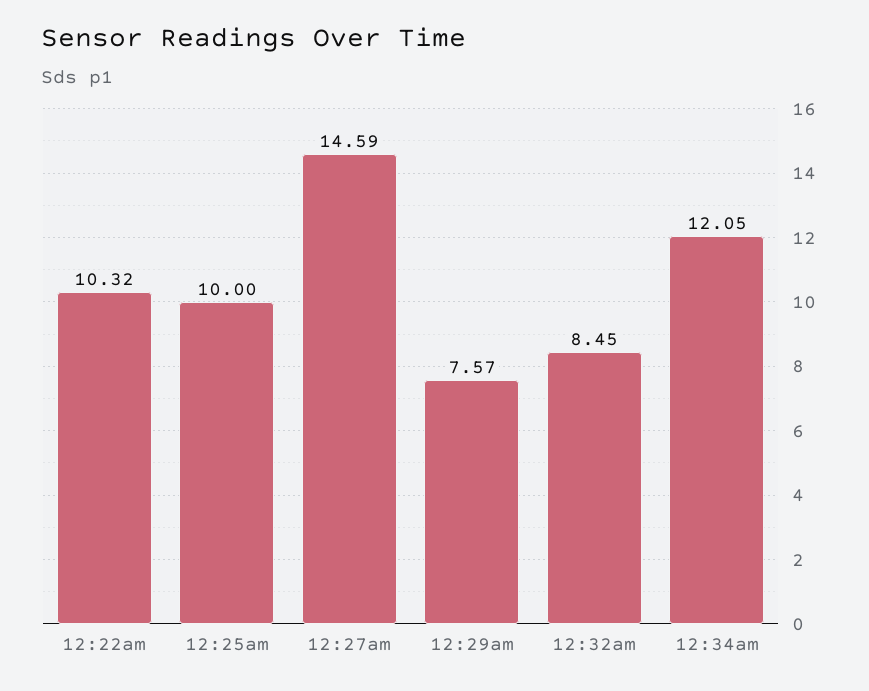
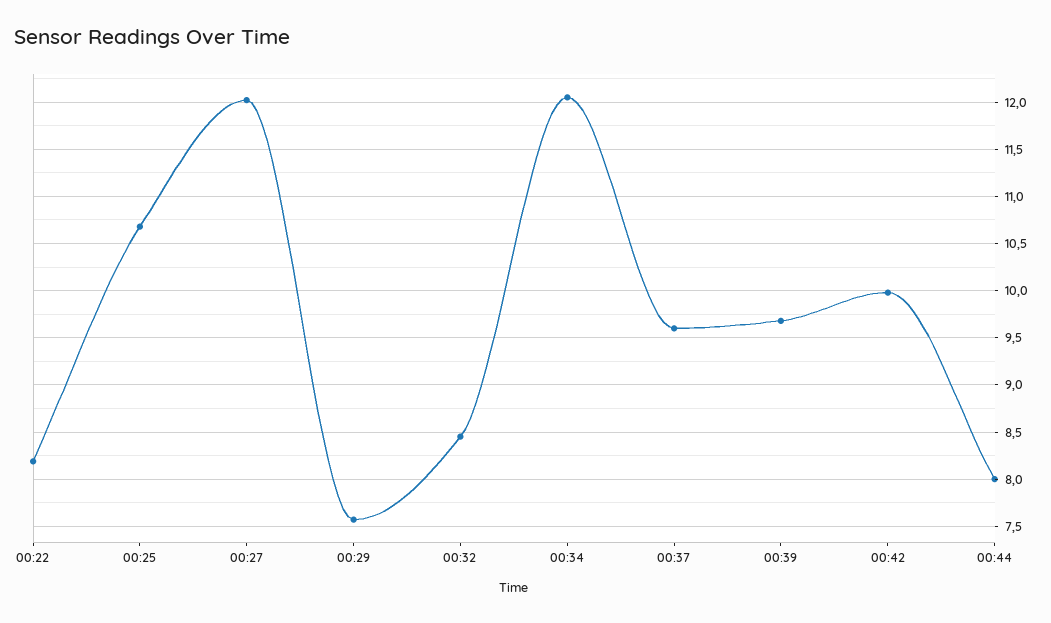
12:22am: 10.32 -> 8.2
12:25am: 10 -> 10.7
12:27am: 14.59 -> 12
00:37: none -> 9.6
00:39: none -> 9.7
00:42: none -> 10
00:44: none -> 8

